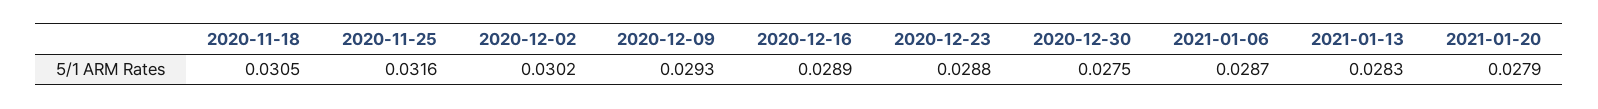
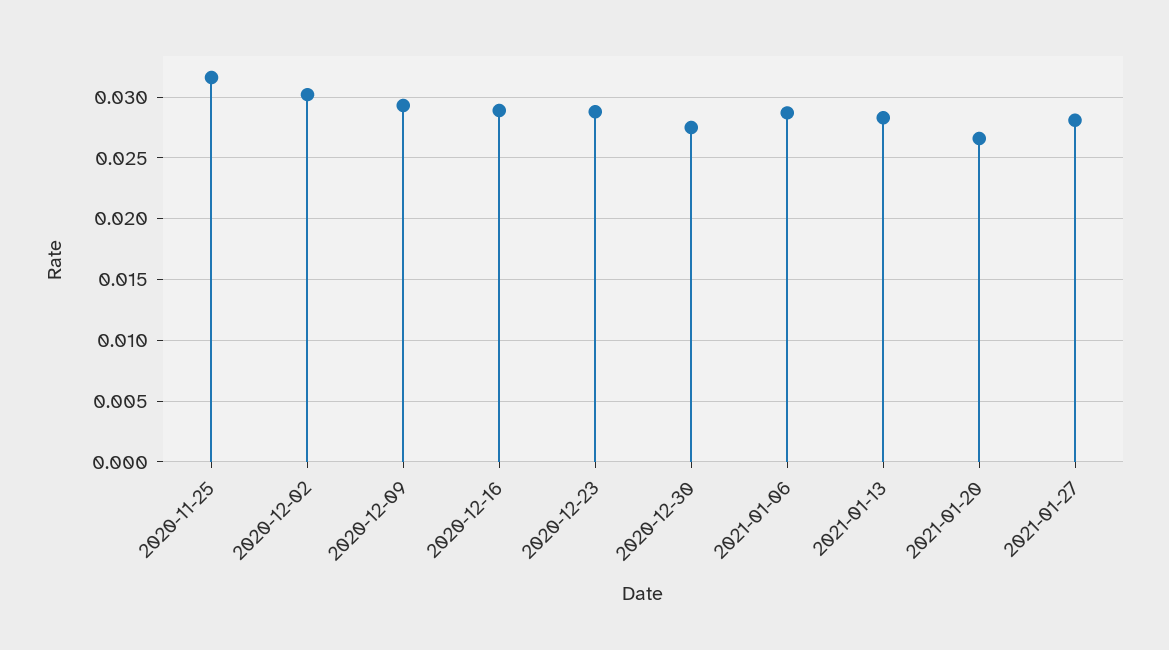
2020-11-18: 0.0305 -> none
2021-01-20: 0.0279 -> 0.0265
2021-01-27: none -> 0.028

